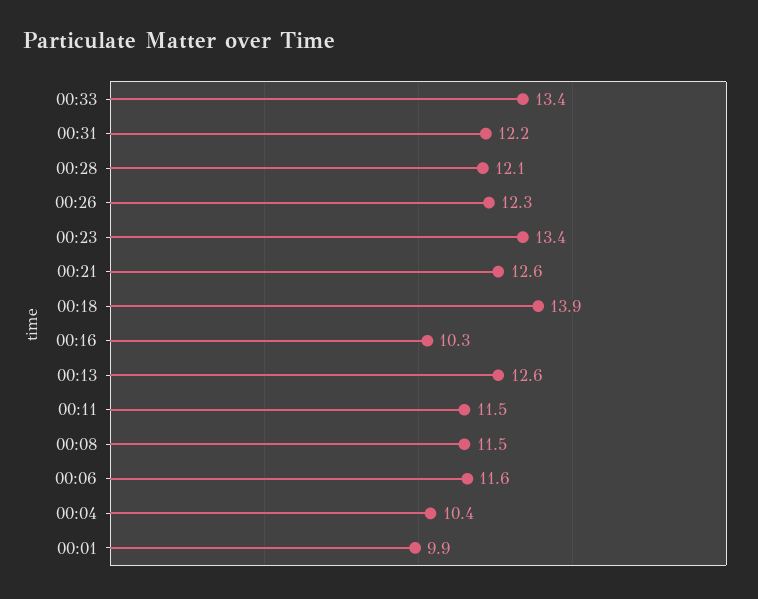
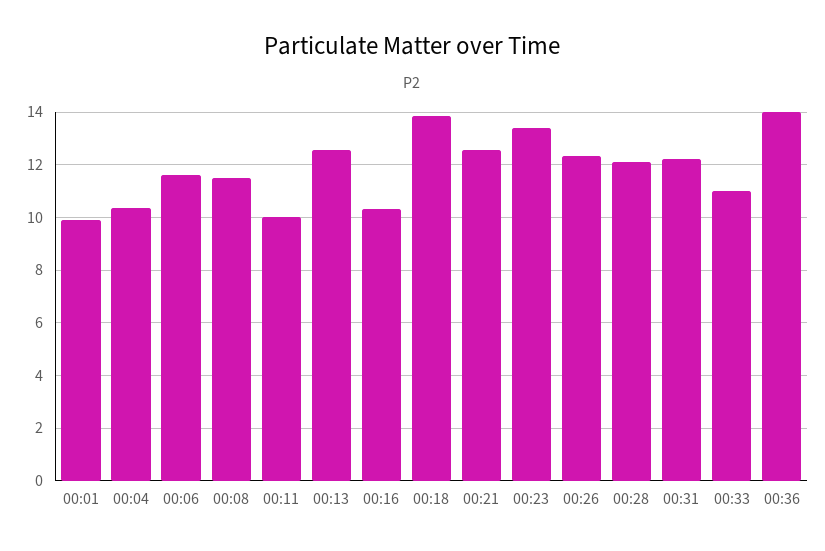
00:33: 13.4 -> 11
00:11: 11.5 -> 10
00:36: none -> 14

